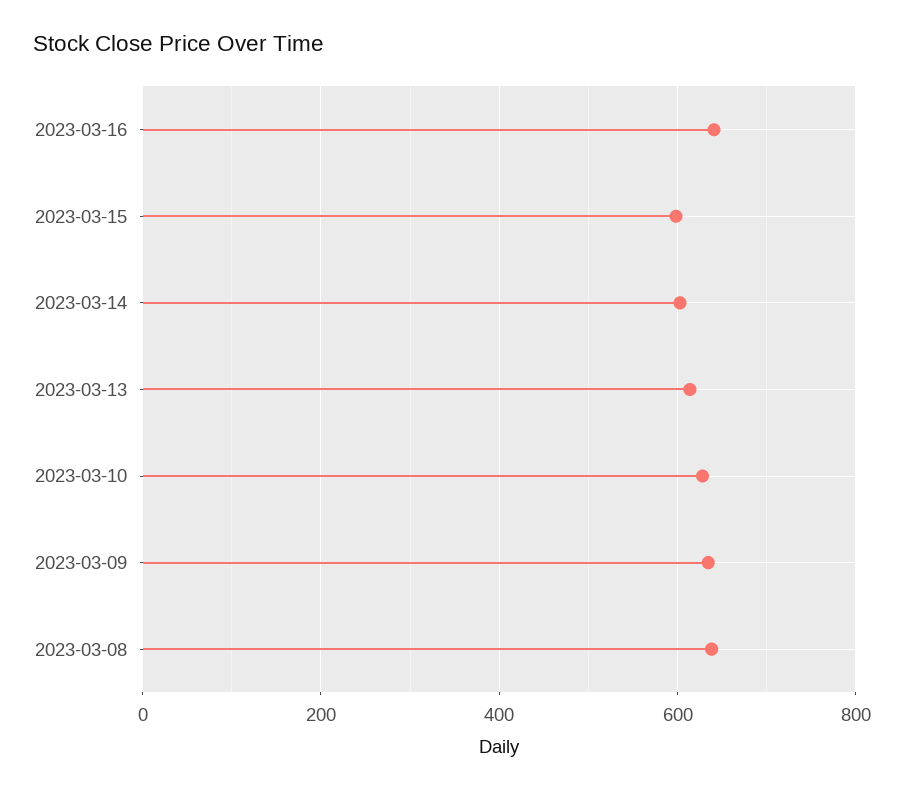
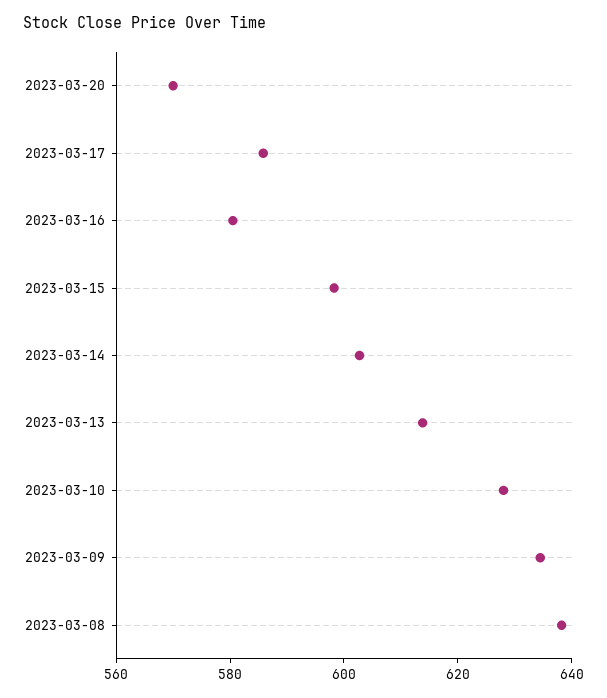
2023-03-16: 640 -> 580
2023-03-20: none -> 570
2023-03-17: none -> 585

